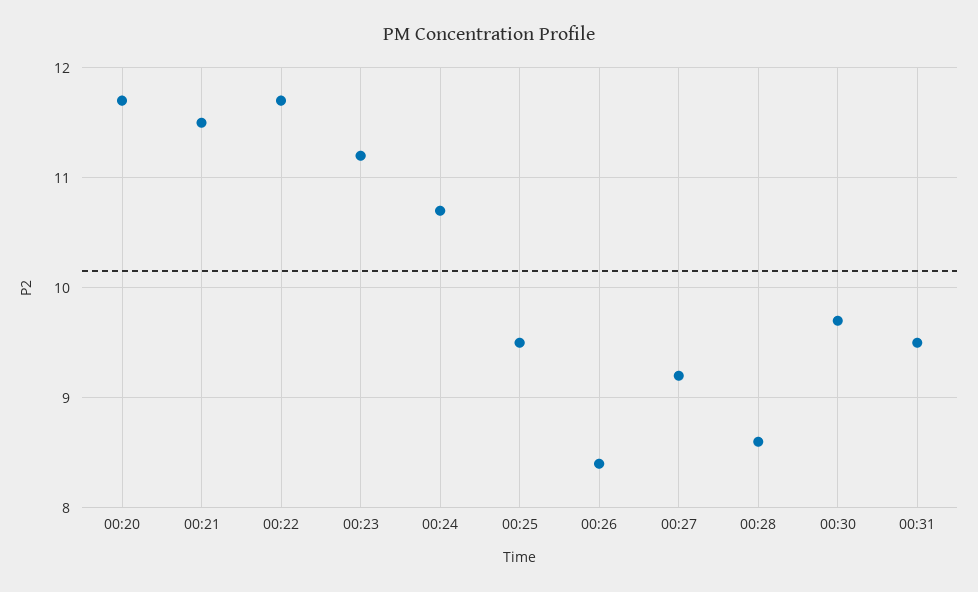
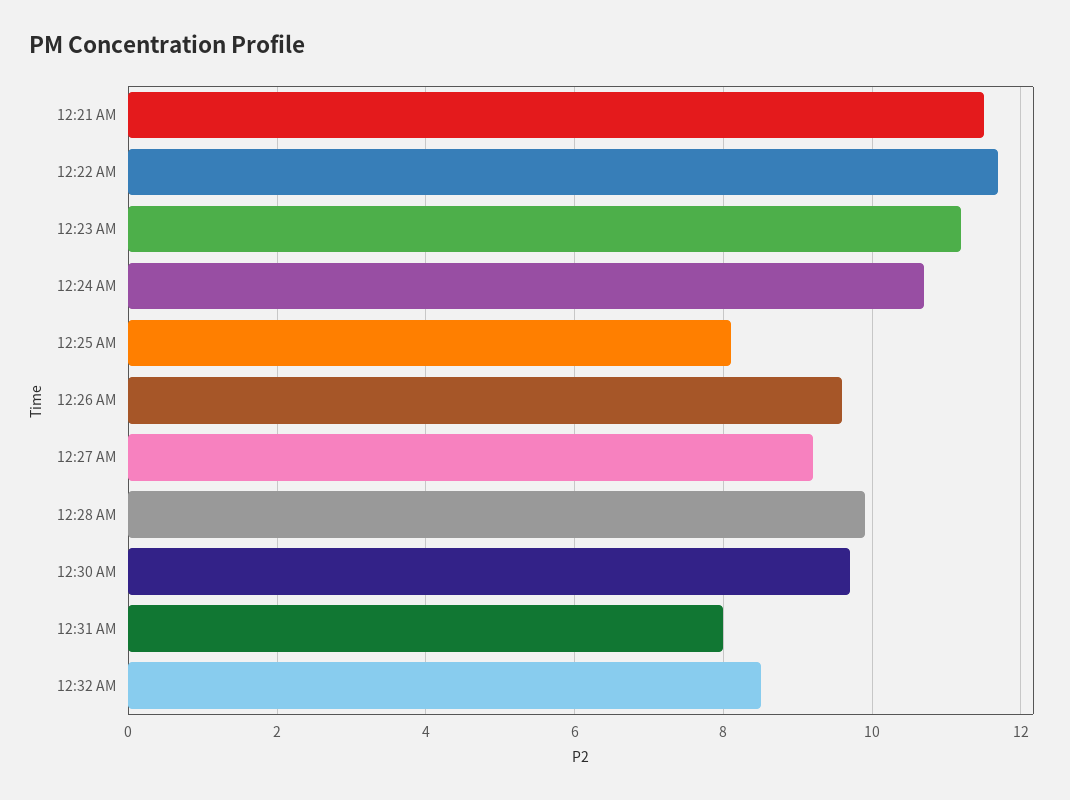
00:20: 11.7 -> none
00:25: 9.5 -> 8
00:26: 8.4 -> 9.5
00:28: 8.6 -> 10
00:31: 9.5 -> 8
12:32 AM: none -> 8.5

